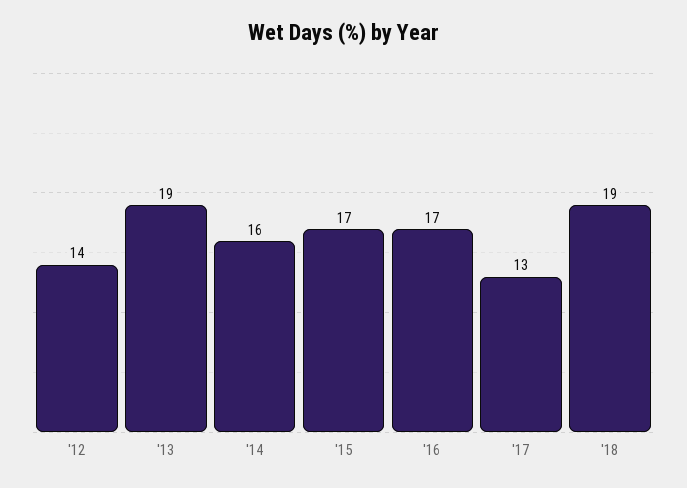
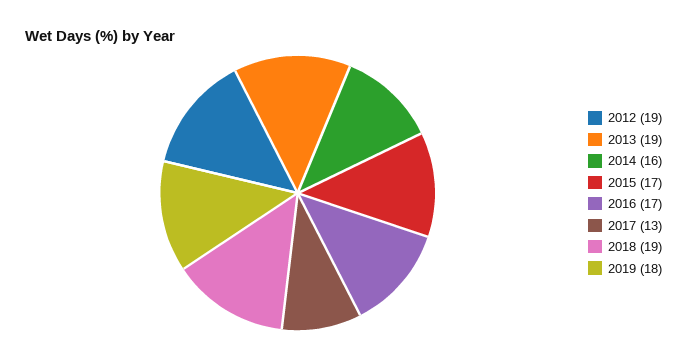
'12: 14 -> 19
2019: none -> 18

